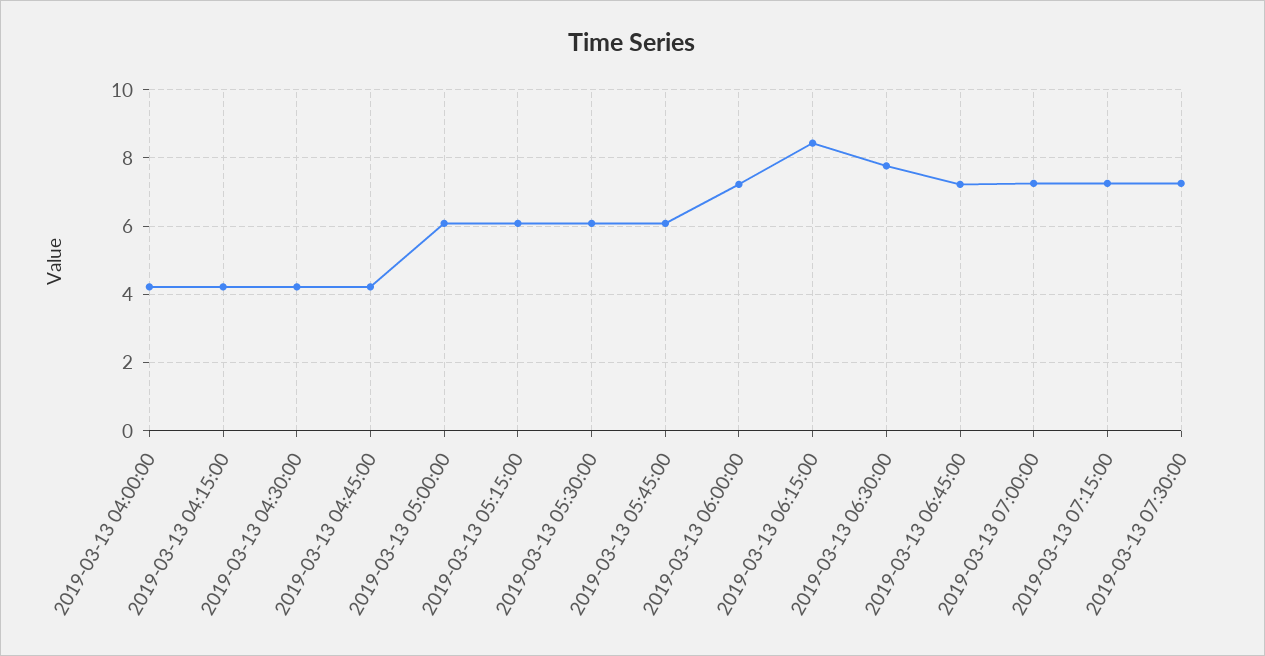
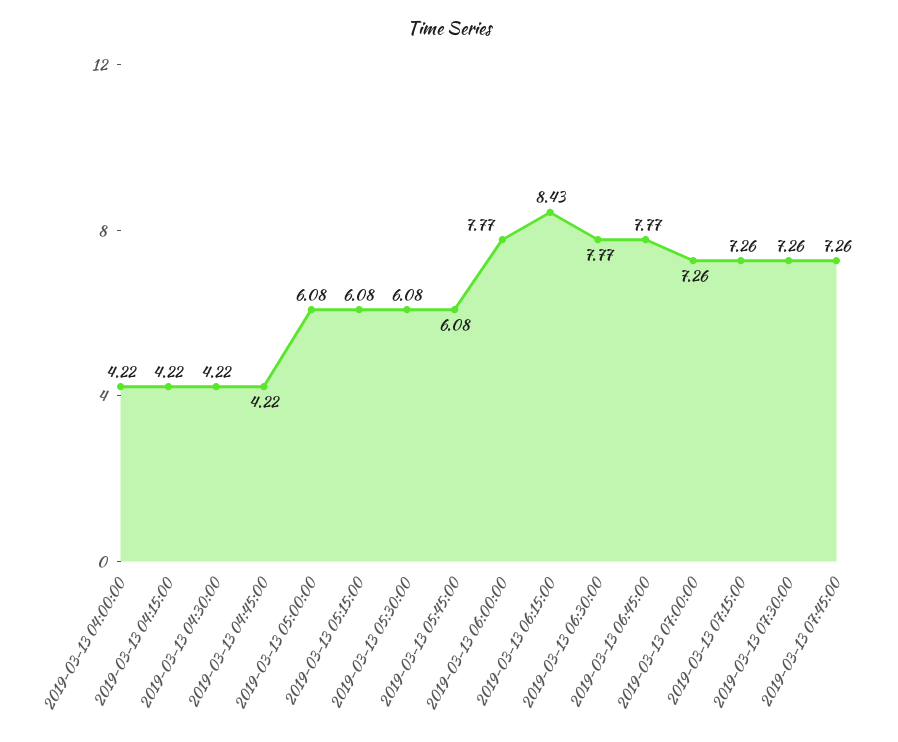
2019-03-13 06:00:00: 7.2 -> 7.77
2019-03-13 06:45:00: 7.2 -> 7.77
2019-03-13 07:45:00: none -> 7.26

